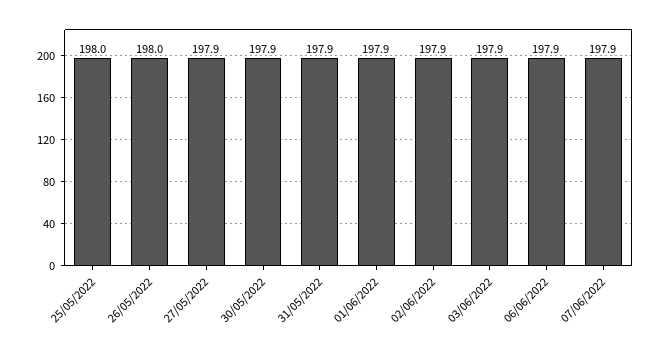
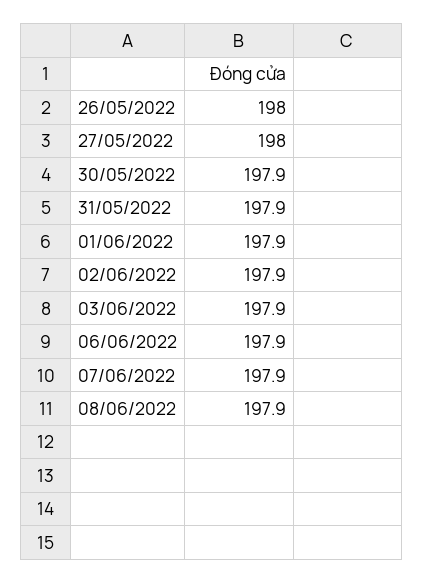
25/05/2022: 198 -> none
27/05/2022: 197.9 -> 198
08/06/2022: none -> 197.9

